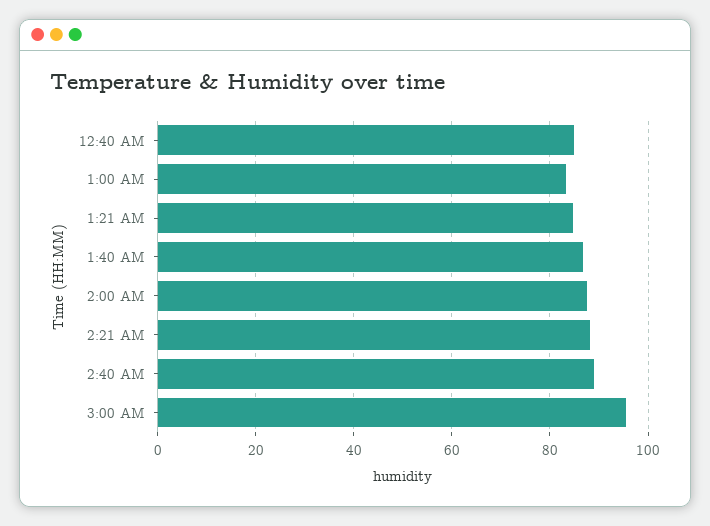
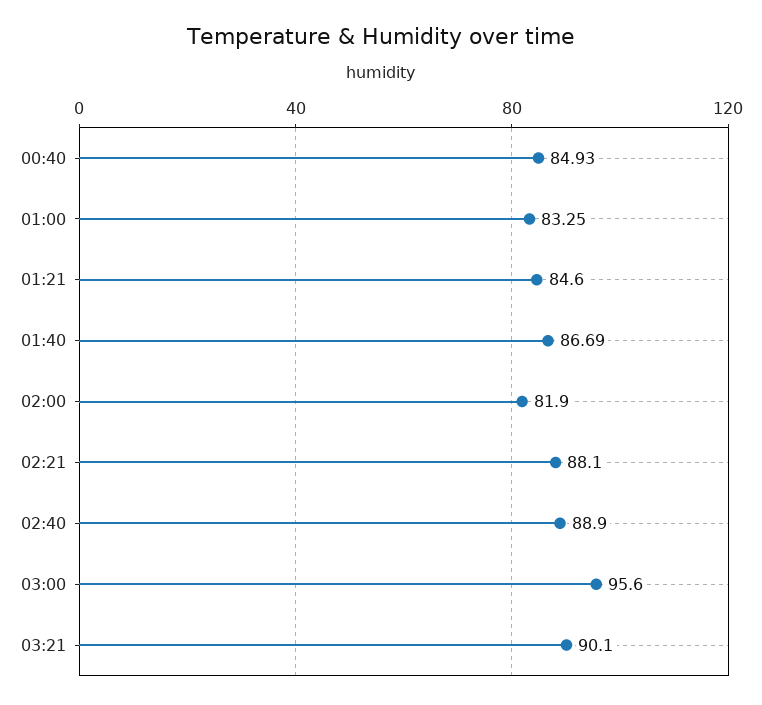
2:00 AM: 88 -> 81.9
03:21: none -> 90.1

